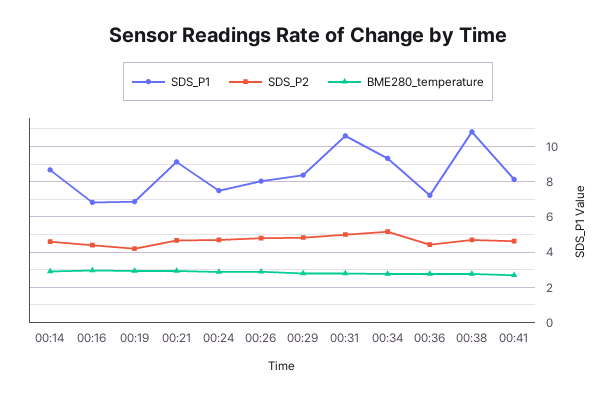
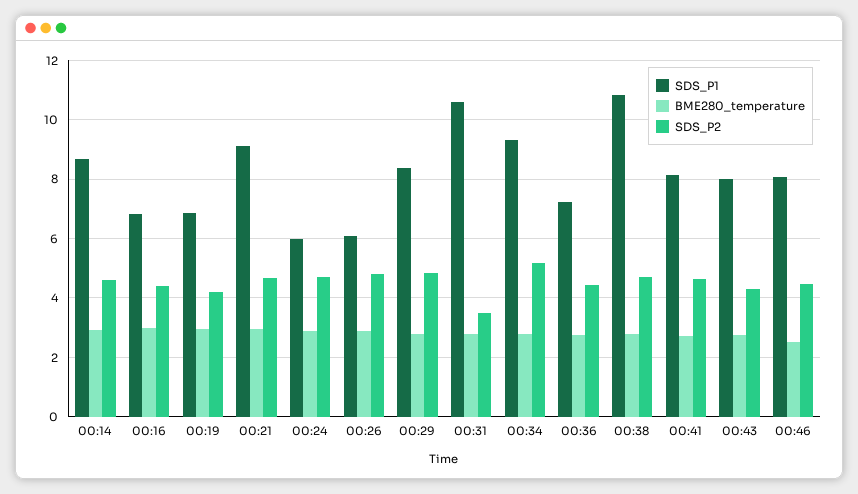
SDS_P1, 00:24: 7.5 -> 6
SDS_P1, 00:26: 8 -> 6
SDS_P2, 00:31: 5 -> 3.5
SDS_P1, 00:43: none -> 8
BME280_temperature, 00:43: none -> 2.75
SDS_P2, 00:43: none -> 4.25
SDS_P1, 00:46: none -> 8
BME280_temperature, 00:46: none -> 2.5
SDS_P2, 00:46: none -> 4.5

